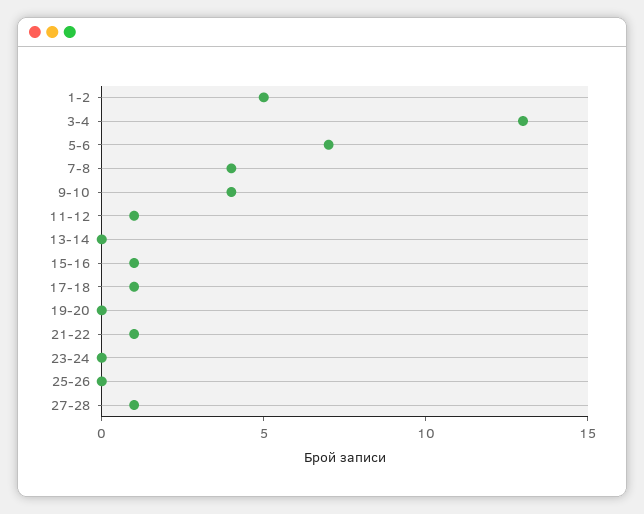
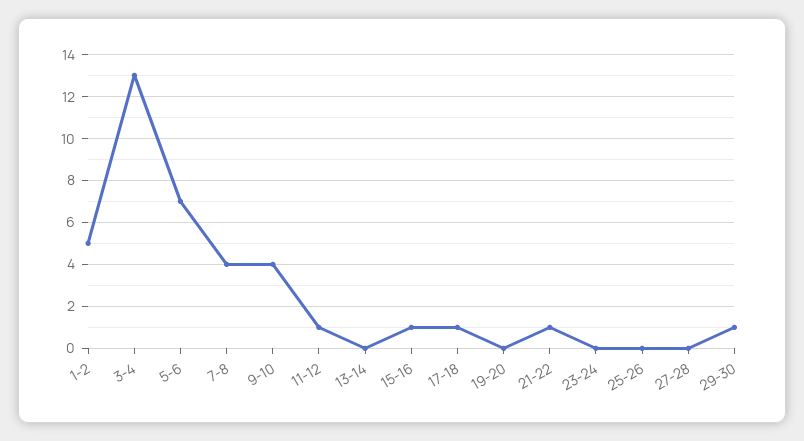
27-28: 1 -> 0
29-30: none -> 1

